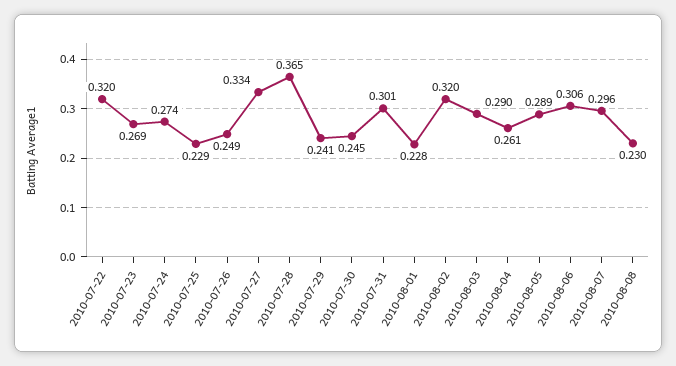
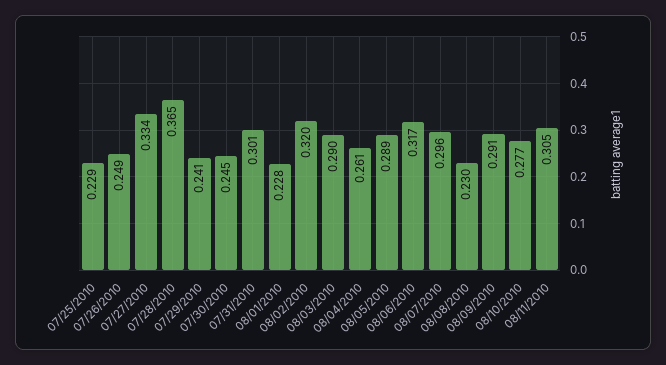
2010-07-22: 0.32 -> none
2010-07-23: 0.269 -> none
2010-07-24: 0.274 -> none
2010-08-06: 0.306 -> 0.317
08/09/2010: none -> 0.291
08/10/2010: none -> 0.277
08/11/2010: none -> 0.305

